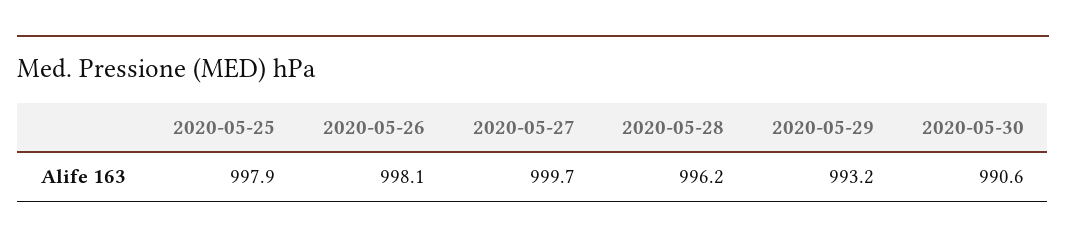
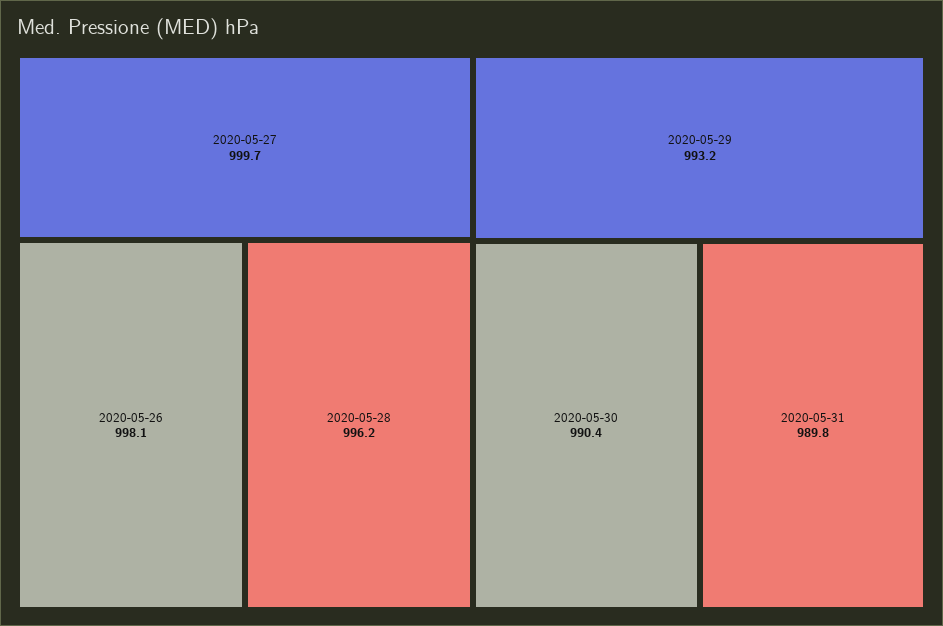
2020-05-25: 997.9 -> none
2020-05-30: 990.6 -> 990.4
2020-05-31: none -> 989.8

